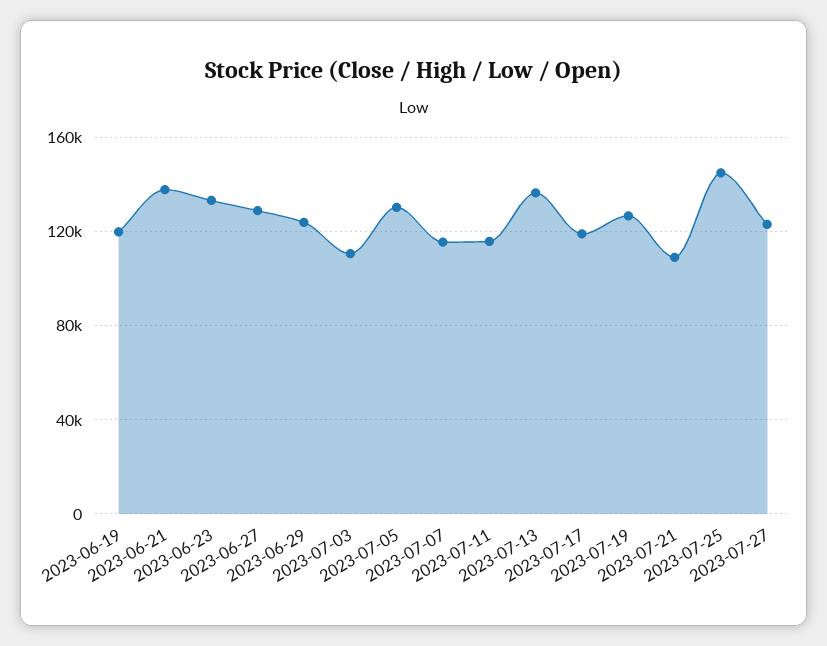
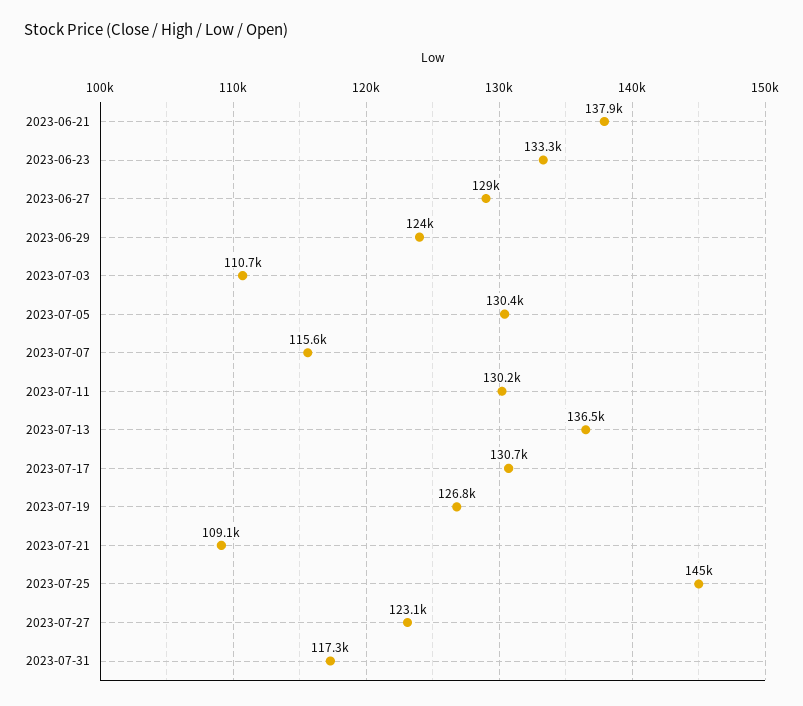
2023-06-19: 120000 -> none
2023-07-11: 115000 -> 130200
2023-07-17: 120000 -> 130700
2023-07-31: none -> 117300

